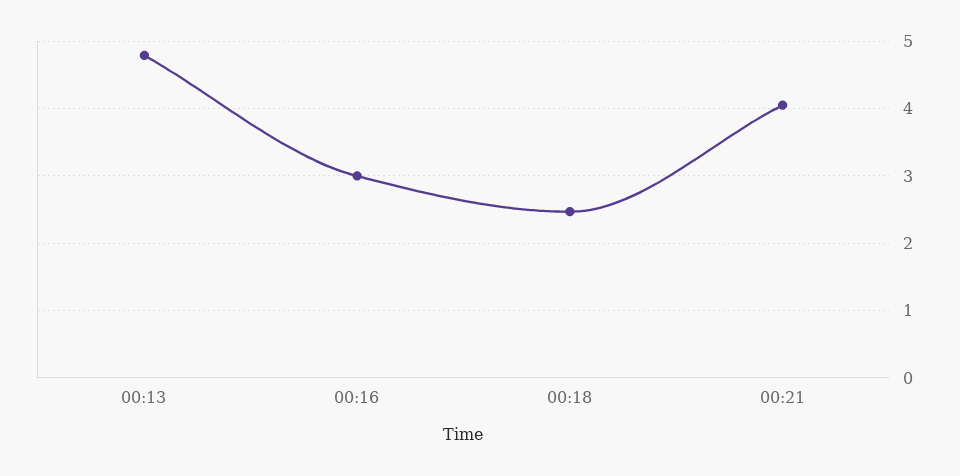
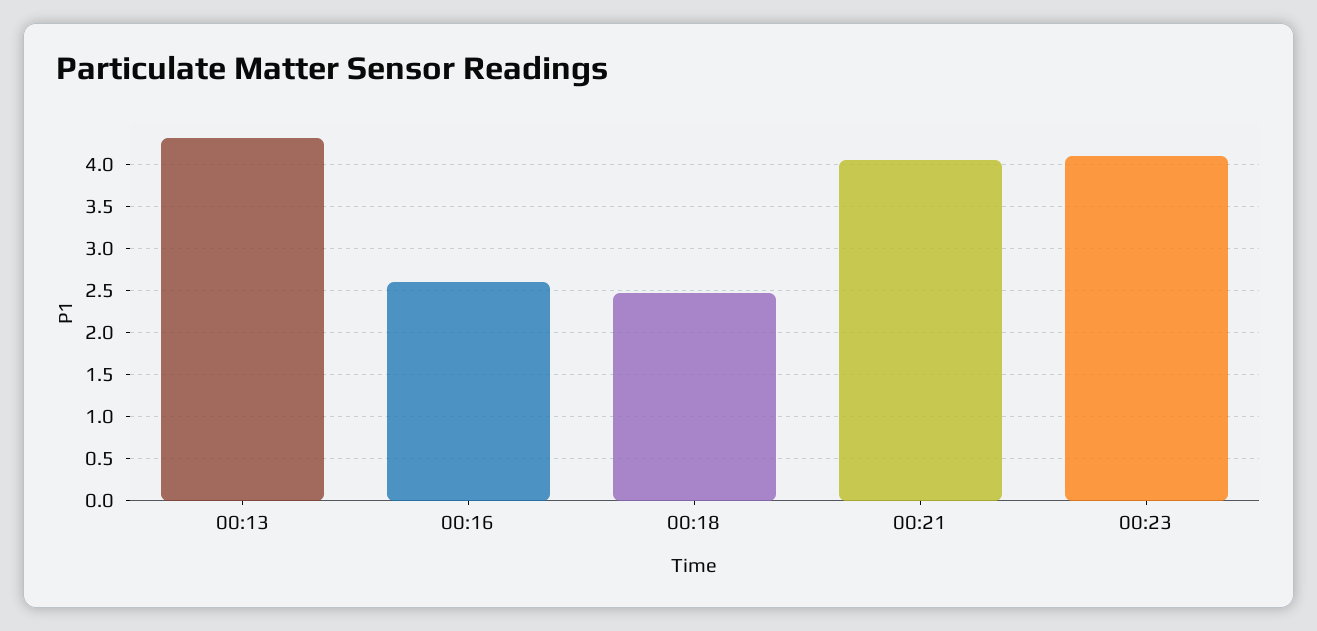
00:13: 4.8 -> 4.3
00:16: 3 -> 2.6
00:23: none -> 4.1

